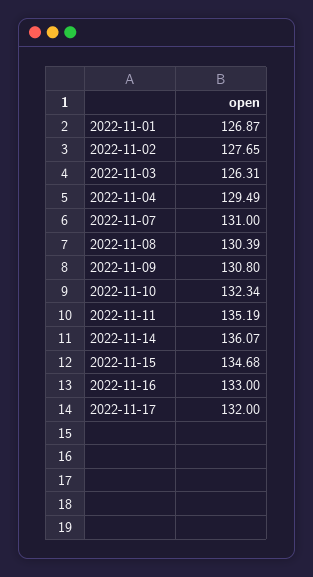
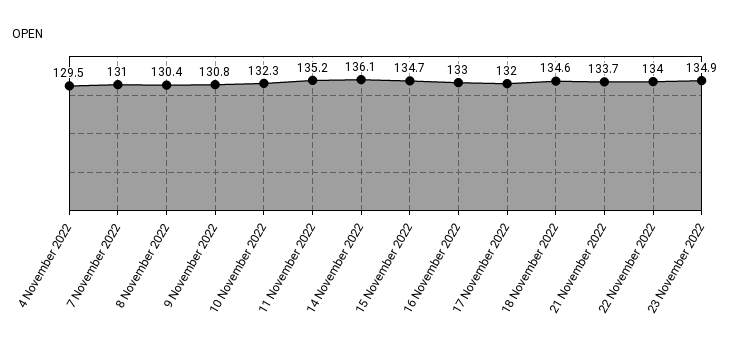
2022-11-01: 126.87 -> none
2022-11-02: 127.65 -> none
2022-11-03: 126.31 -> none
18 November 2022: none -> 134.6
21 November 2022: none -> 133.7
22 November 2022: none -> 134
23 November 2022: none -> 134.9

